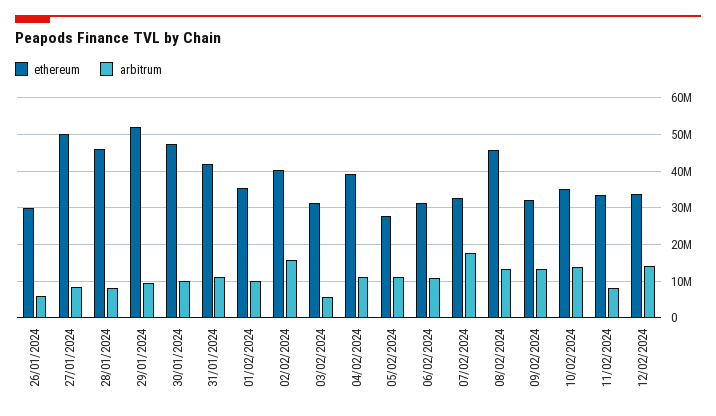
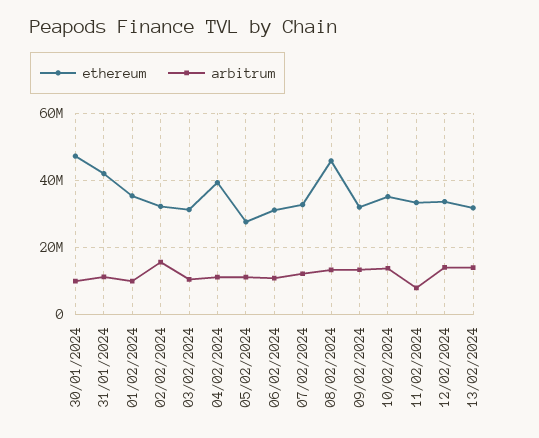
ethereum, 26/01/2024: 30000000 -> none
arbitrum, 26/01/2024: 6000000 -> none
ethereum, 27/01/2024: 50000000 -> none
arbitrum, 27/01/2024: 8000000 -> none
ethereum, 28/01/2024: 46000000 -> none
arbitrum, 28/01/2024: 8000000 -> none
ethereum, 29/01/2024: 52000000 -> none
arbitrum, 29/01/2024: 10000000 -> none
ethereum, 02/02/2024: 40000000 -> 32000000
arbitrum, 03/02/2024: 6000000 -> 10000000
arbitrum, 07/02/2024: 18000000 -> 12000000
ethereum, 13/02/2024: none -> 32000000
arbitrum, 13/02/2024: none -> 14000000

